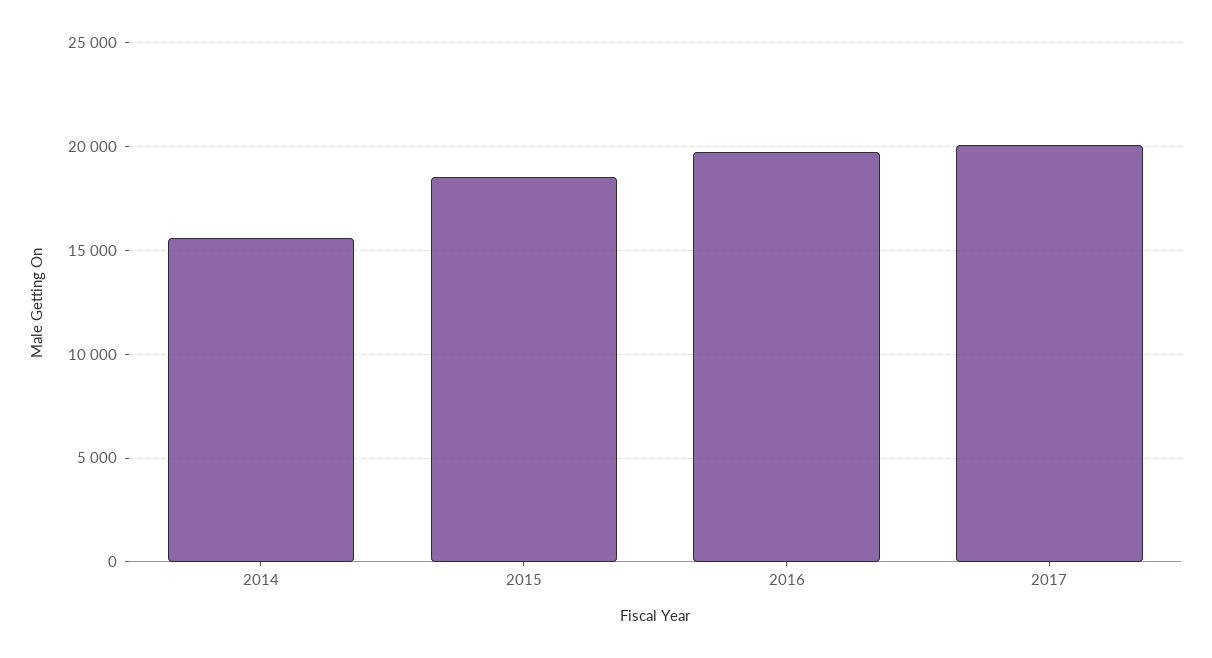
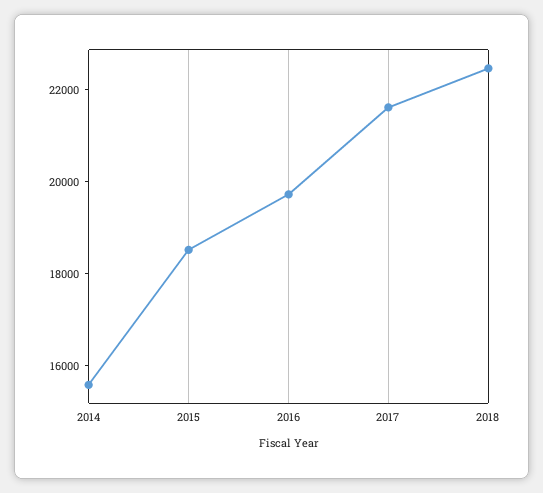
2017: 20000 -> 21500
2018: none -> 22500

